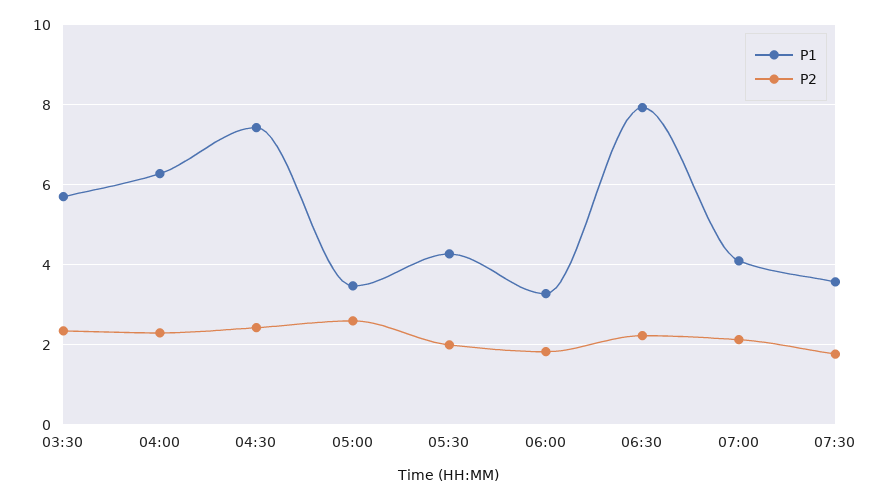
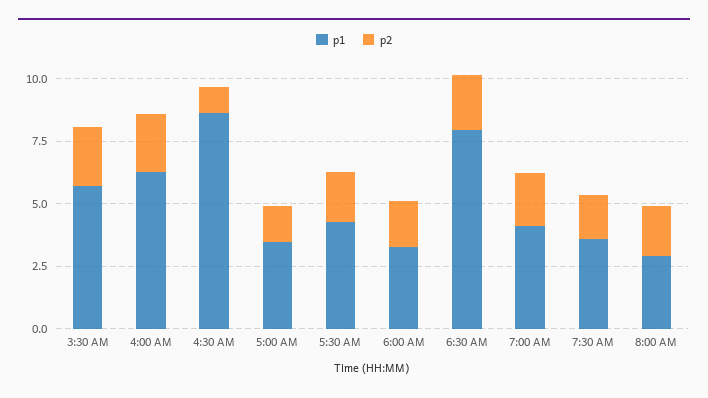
P1, 04:30: 7.4 -> 8.5
P2, 04:30: 2.4 -> 1
P2, 05:00: 2.6 -> 1.5
P1, 8:00 AM: none -> 3
P2, 8:00 AM: none -> 2

